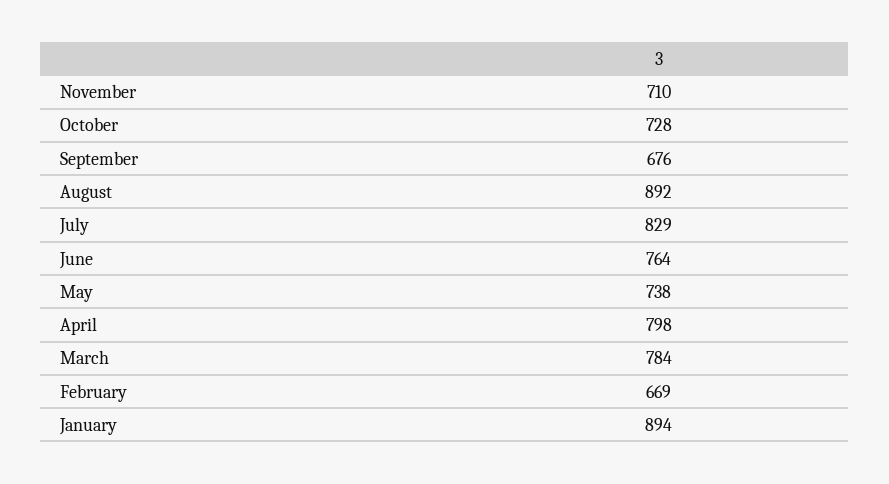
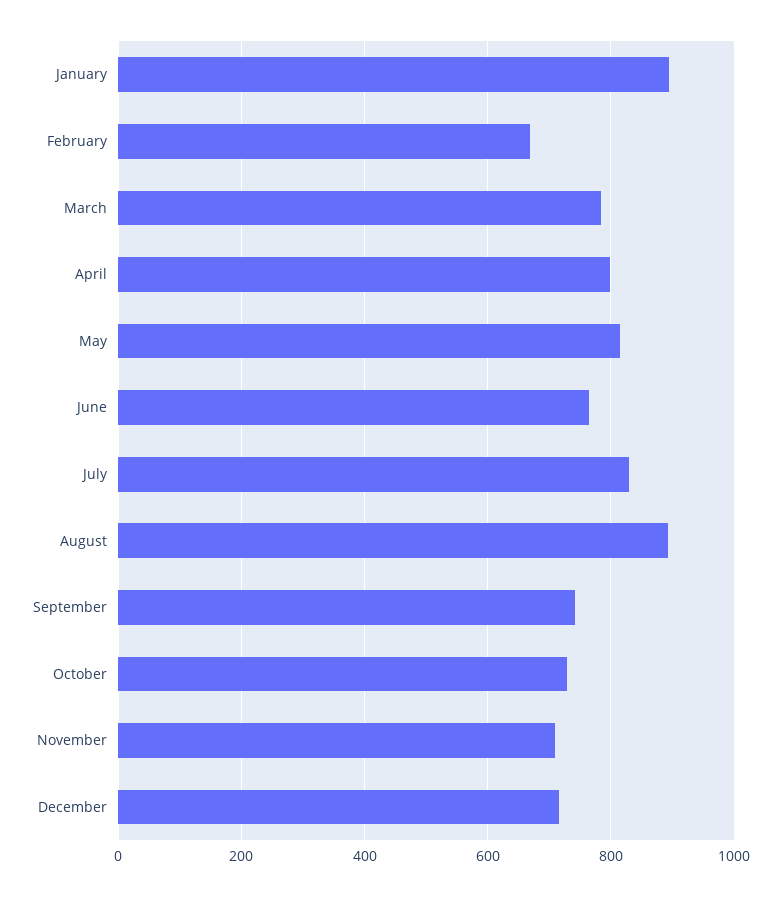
September: 676 -> 740
May: 738 -> 820
December: none -> 720

